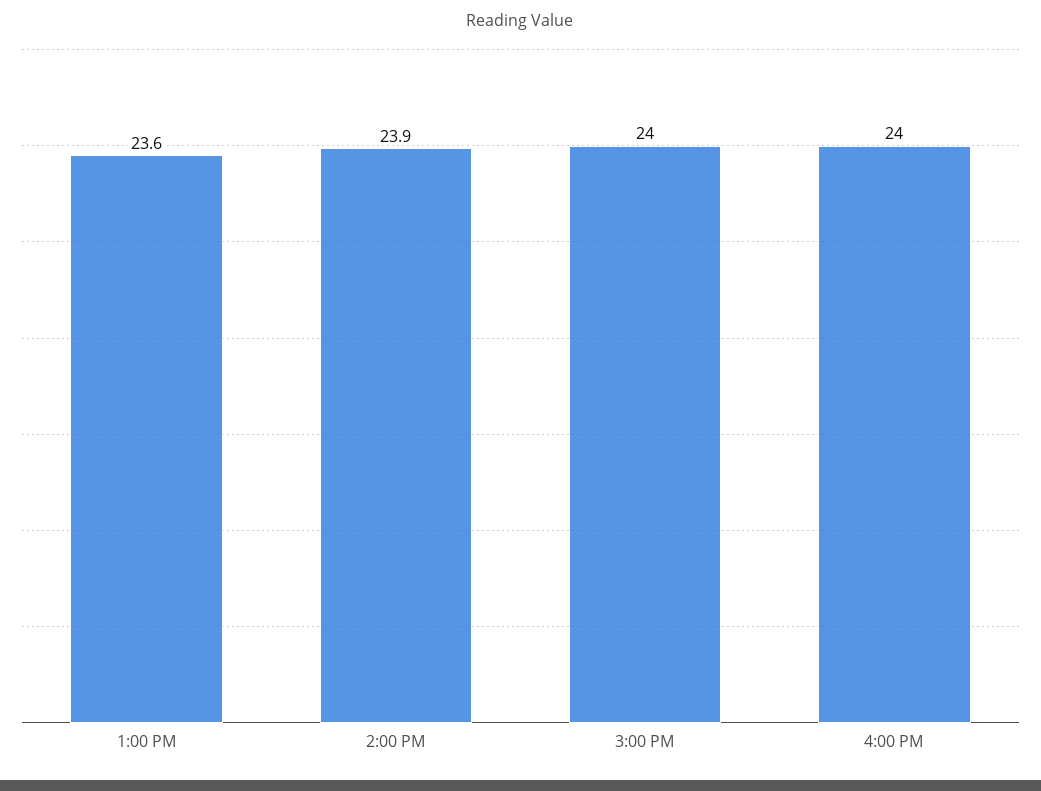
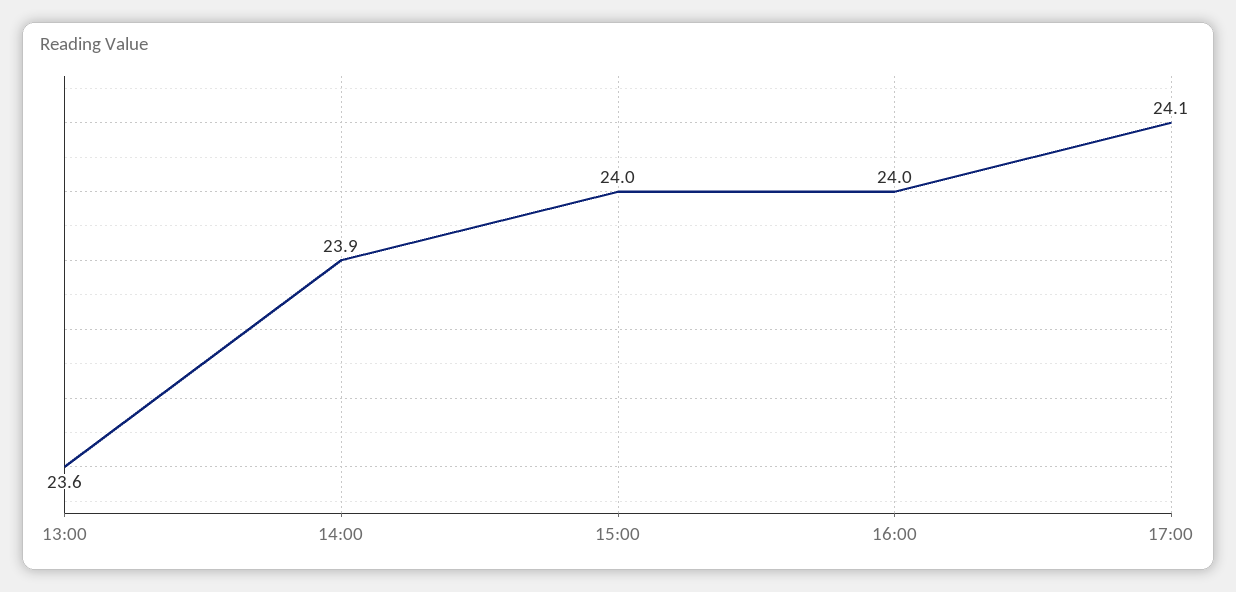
17:00: none -> 24.1

